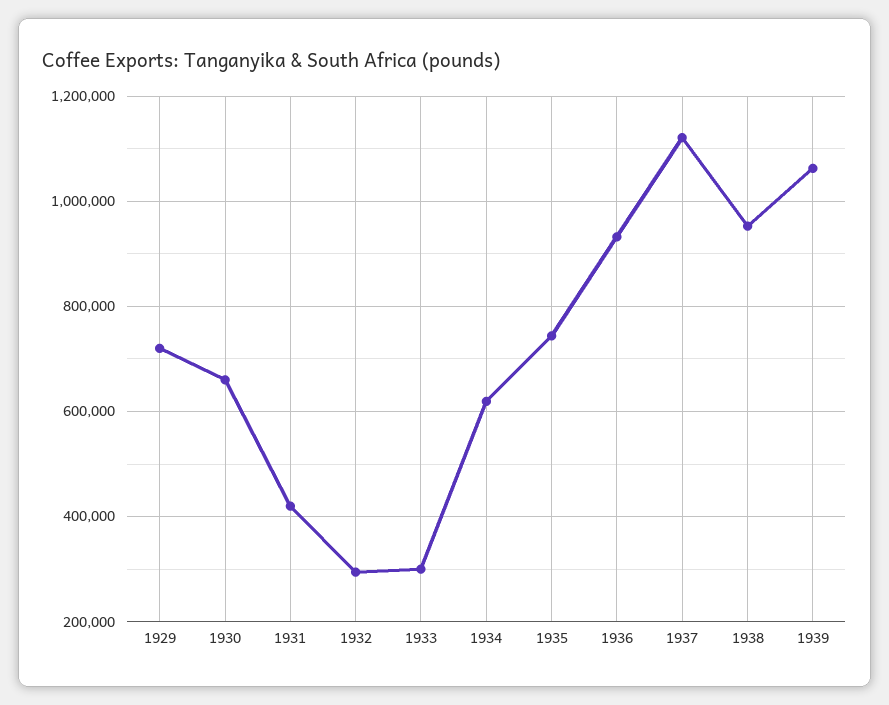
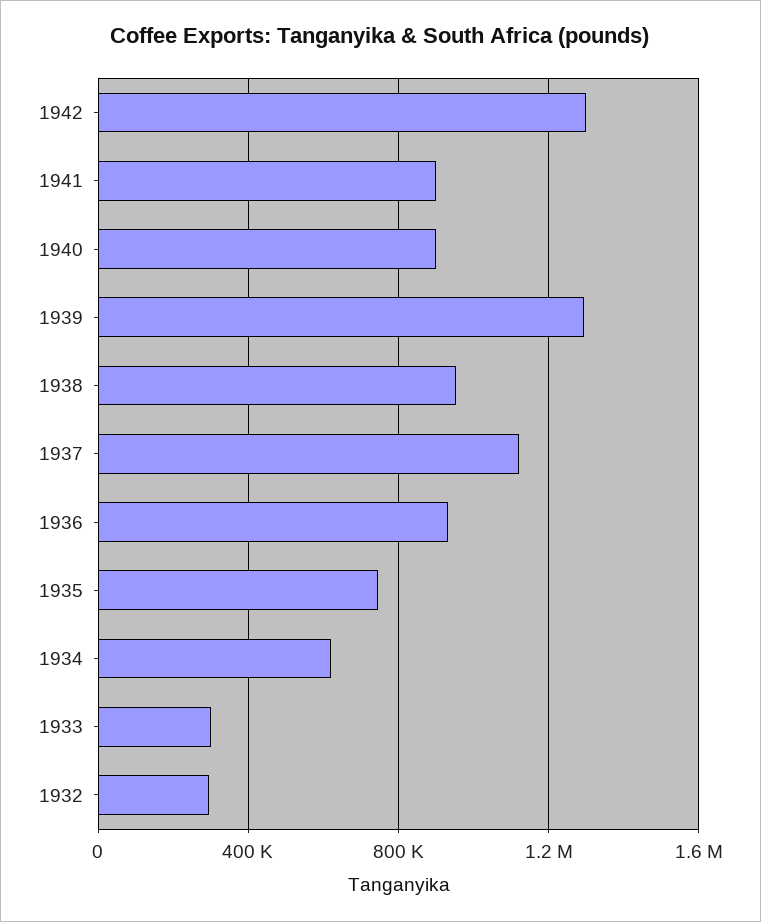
1929: 720000 -> none
1930: 660000 -> none
1931: 420000 -> none
1939: 1060000 -> 1300000
1942: none -> 1300000
1941: none -> 900000
1940: none -> 900000

